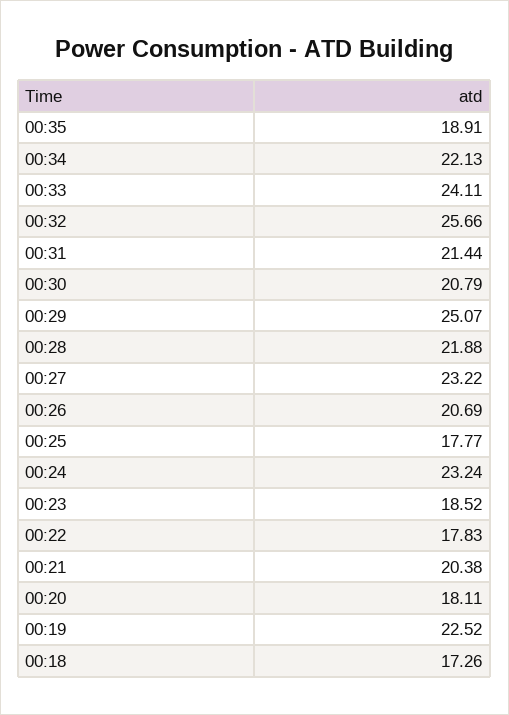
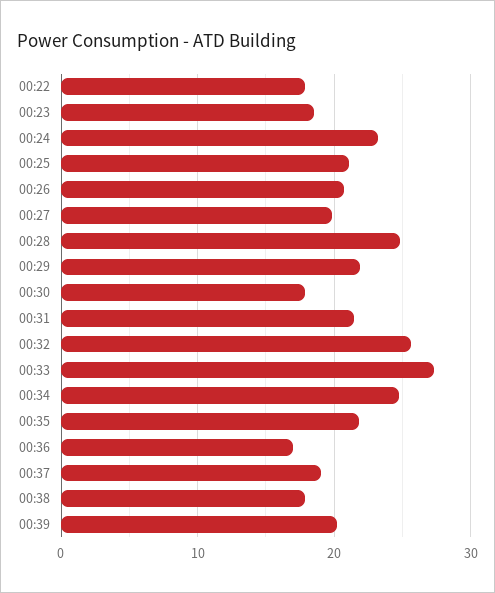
00:35: 18.91 -> 22
00:34: 22.13 -> 25
00:33: 24.11 -> 27
00:30: 20.79 -> 18
00:29: 25.07 -> 22
00:28: 21.88 -> 25
00:27: 23.22 -> 20
00:25: 17.77 -> 21
00:21: 20.38 -> none
00:20: 18.11 -> none
00:19: 22.52 -> none
00:18: 17.26 -> none
00:36: none -> 17
00:37: none -> 19
00:38: none -> 18
00:39: none -> 20

